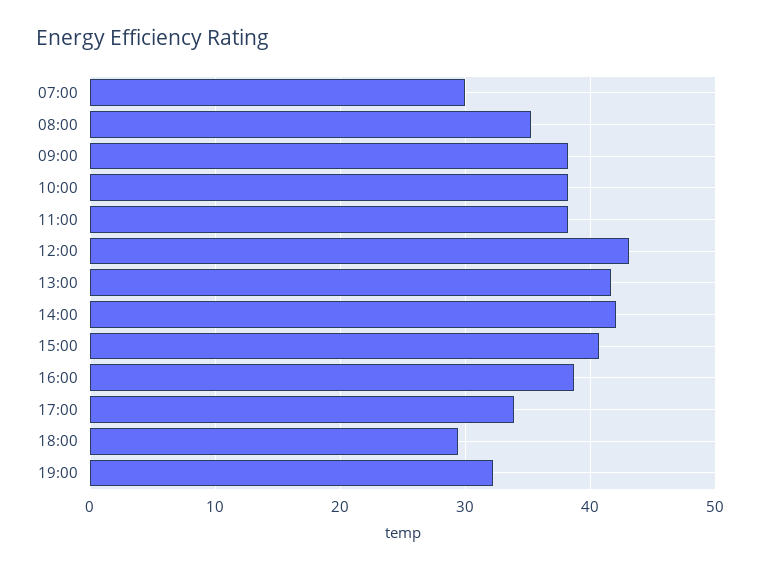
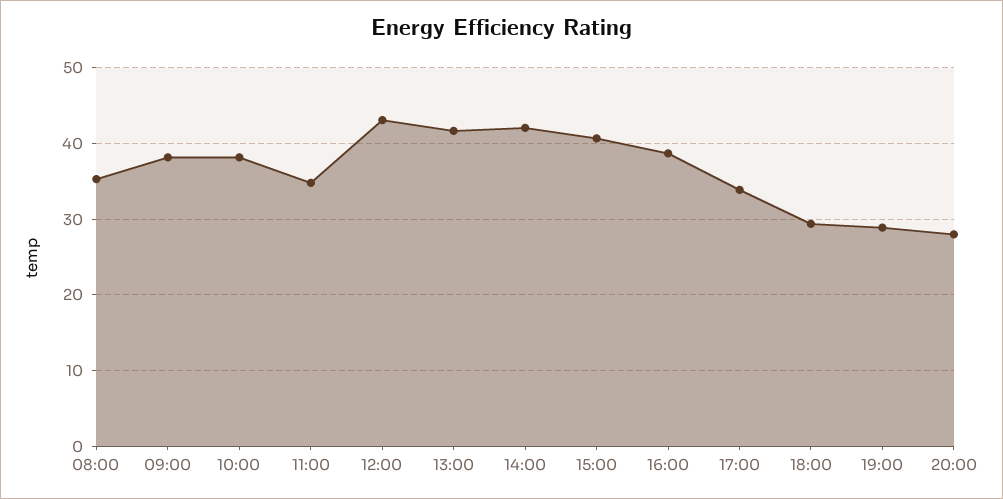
07:00: 30 -> none
11:00: 38 -> 35
19:00: 32 -> 29
20:00: none -> 28

